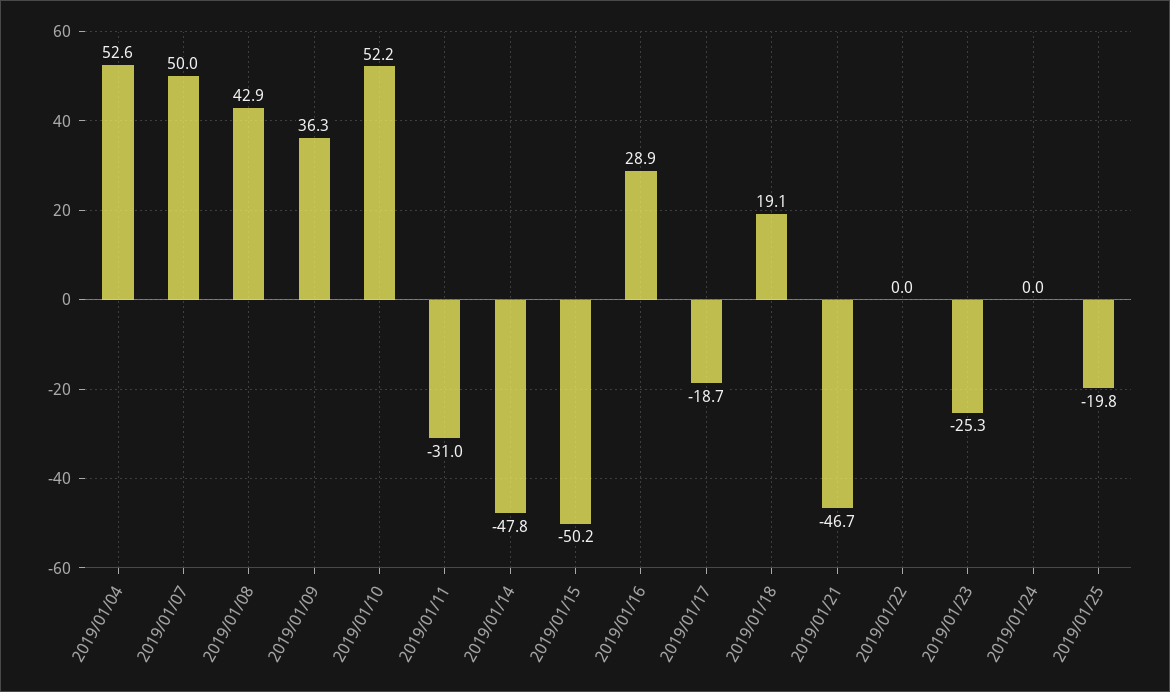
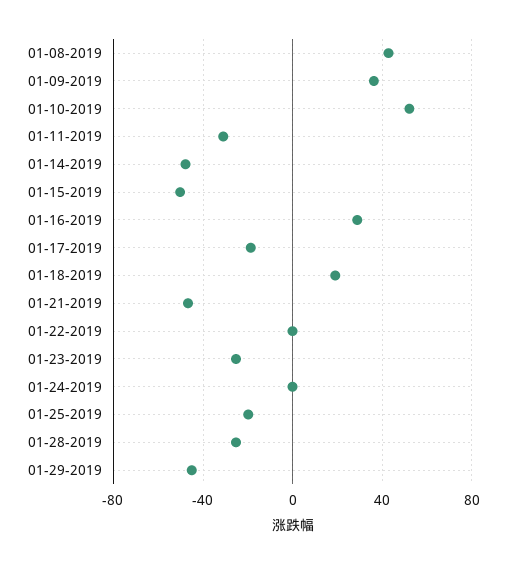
2019/01/04: 52.6 -> none
2019/01/07: 50 -> none
01-28-2019: none -> -25
01-29-2019: none -> -45

